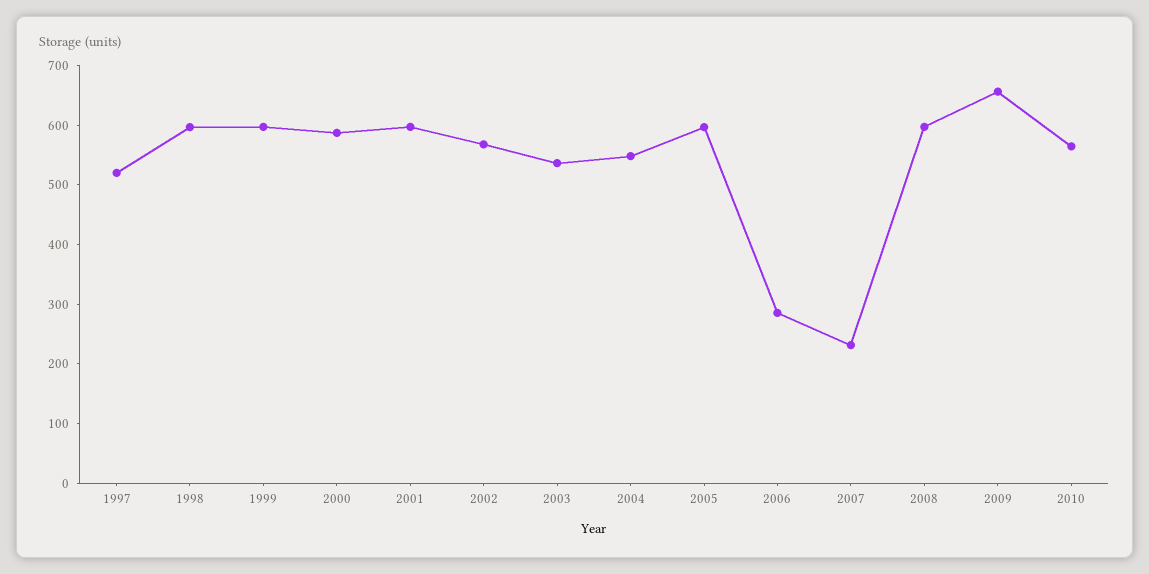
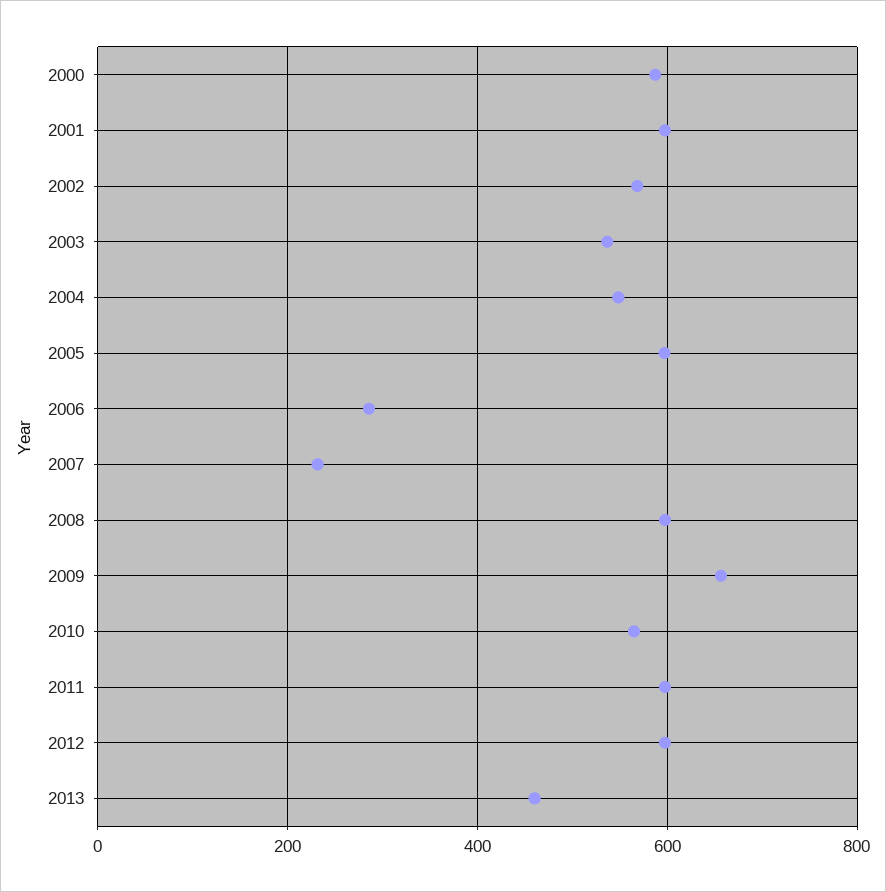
1997: 520 -> none
1998: 600 -> none
1999: 600 -> none
2011: none -> 600
2012: none -> 600
2013: none -> 460

